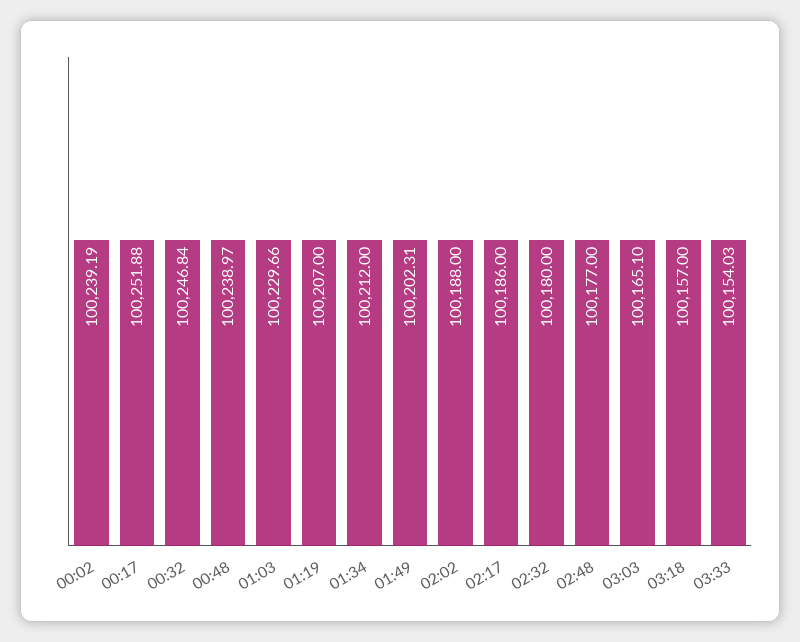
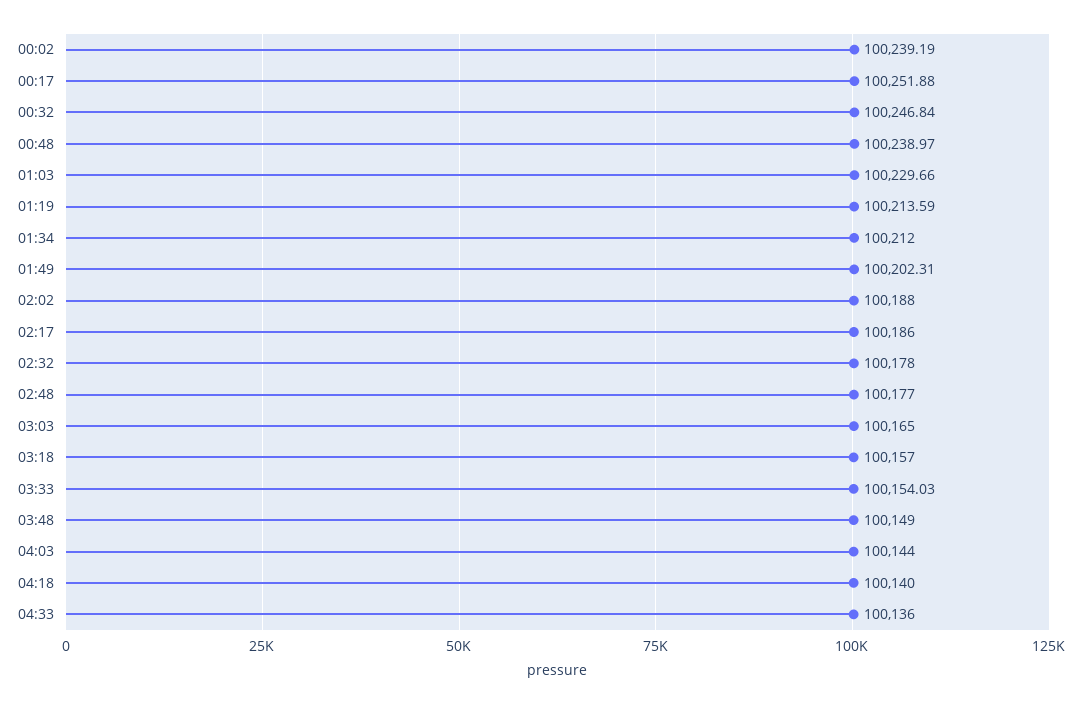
01:19: 100207 -> 100213.59
02:32: 100180 -> 100178
03:03: 100165.1 -> 100165
03:48: none -> 100149
04:03: none -> 100144
04:18: none -> 100140
04:33: none -> 100136

